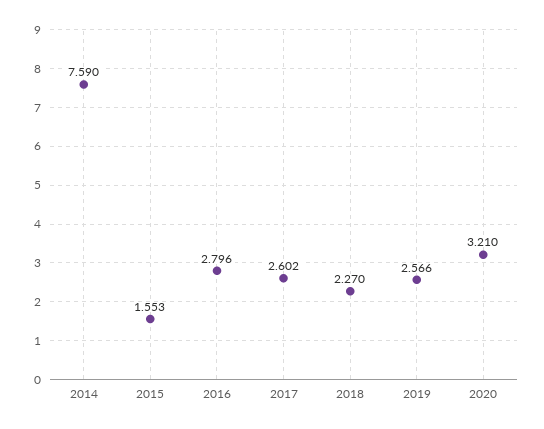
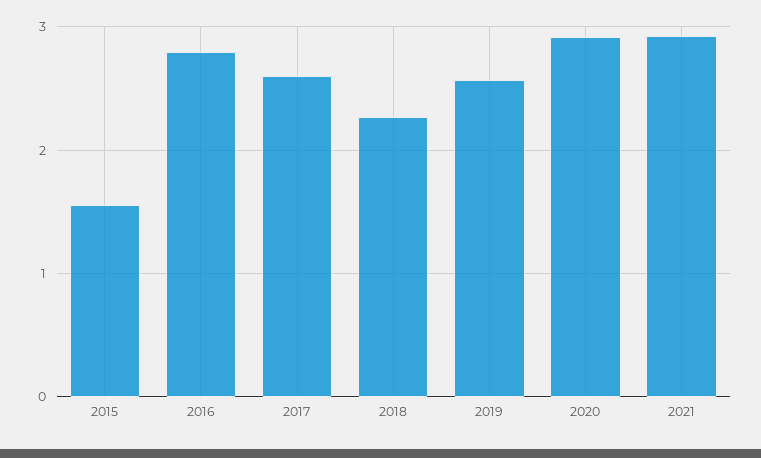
2014: 7.59 -> none
2020: 3.21 -> 2.9
2021: none -> 2.9

